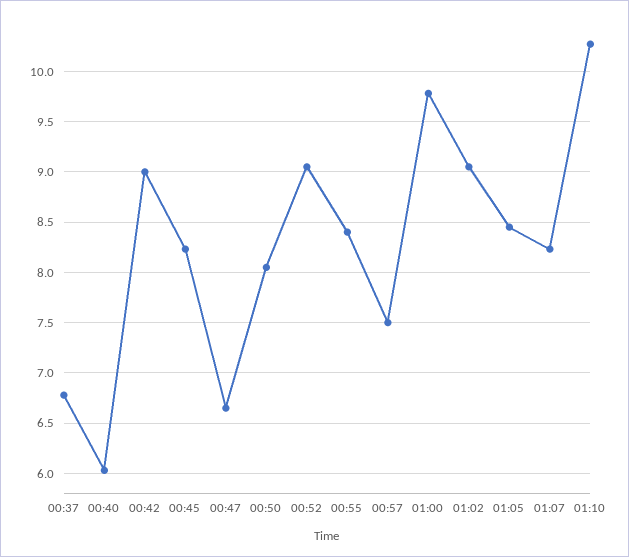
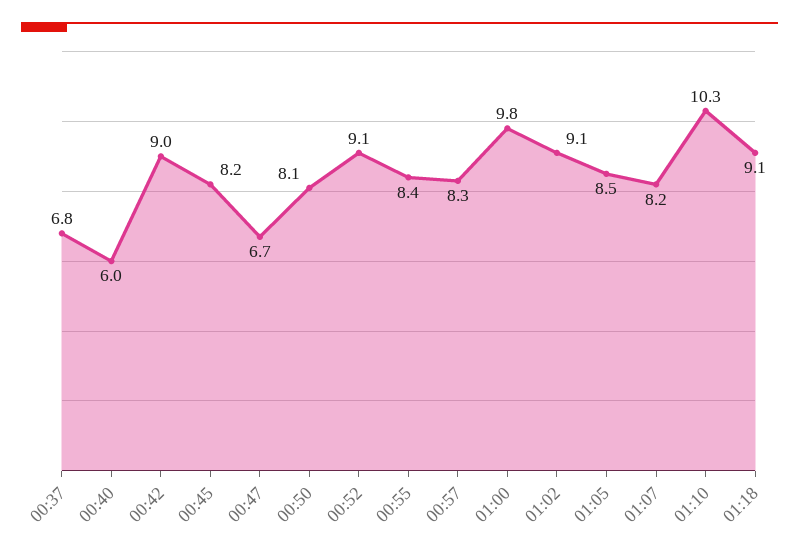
00:57: 7.5 -> 8.3
01:18: none -> 9.1

